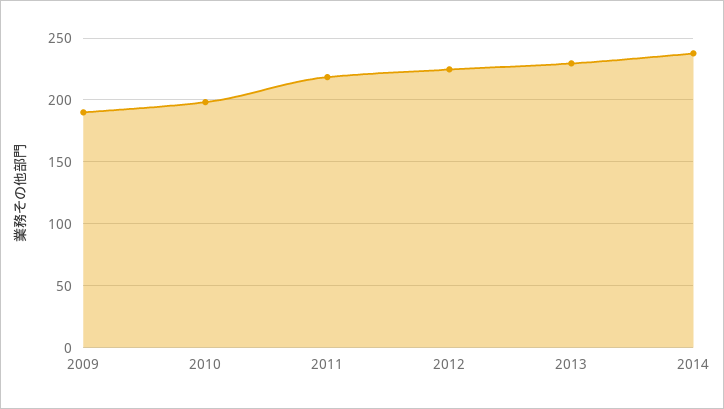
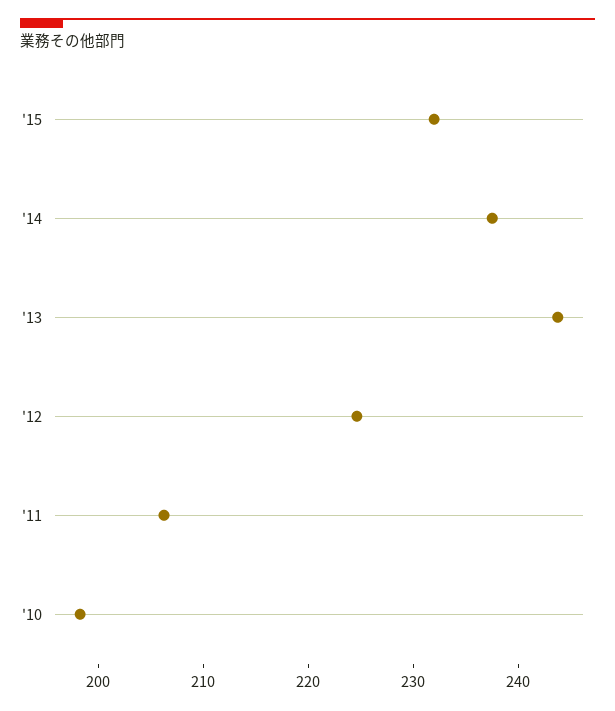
2009: 190 -> none
2011: 220 -> 206
2013: 230 -> 244
'15: none -> 232

